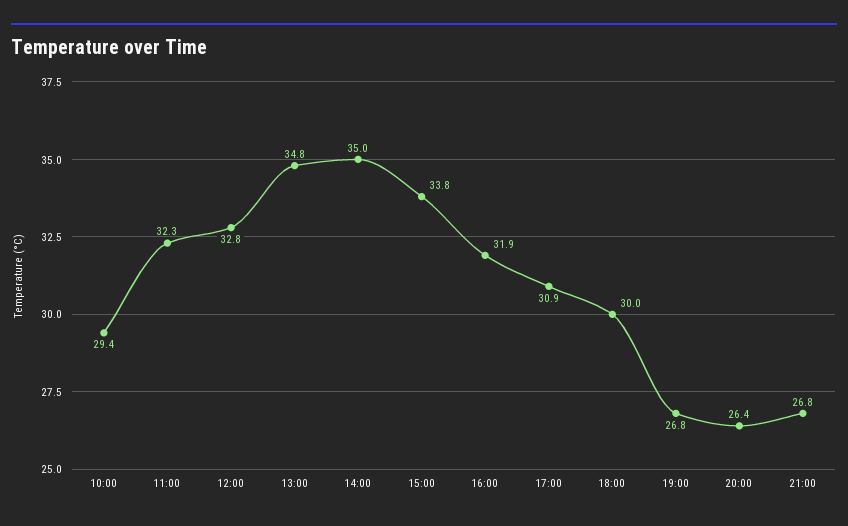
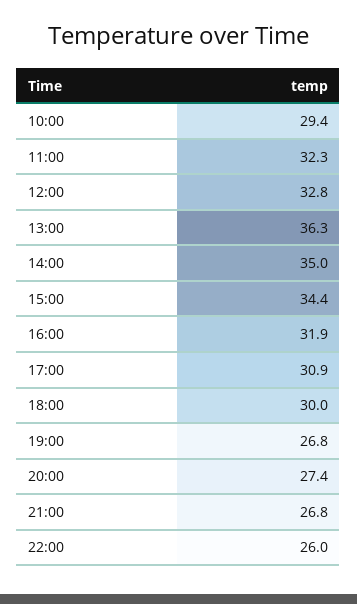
13:00: 34.8 -> 36.3
15:00: 33.8 -> 34.4
20:00: 26.4 -> 27.4
22:00: none -> 26

